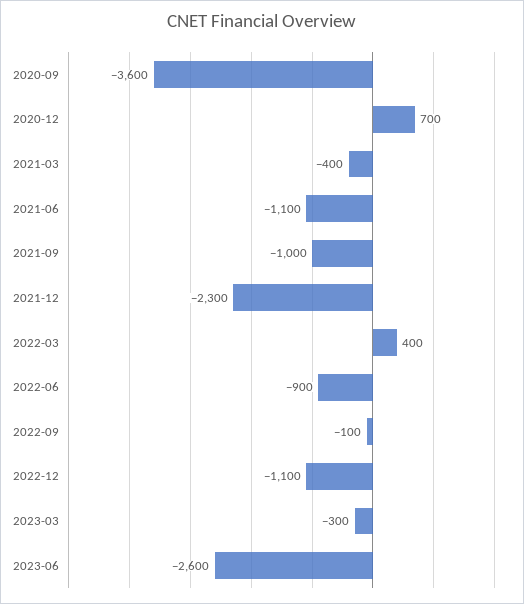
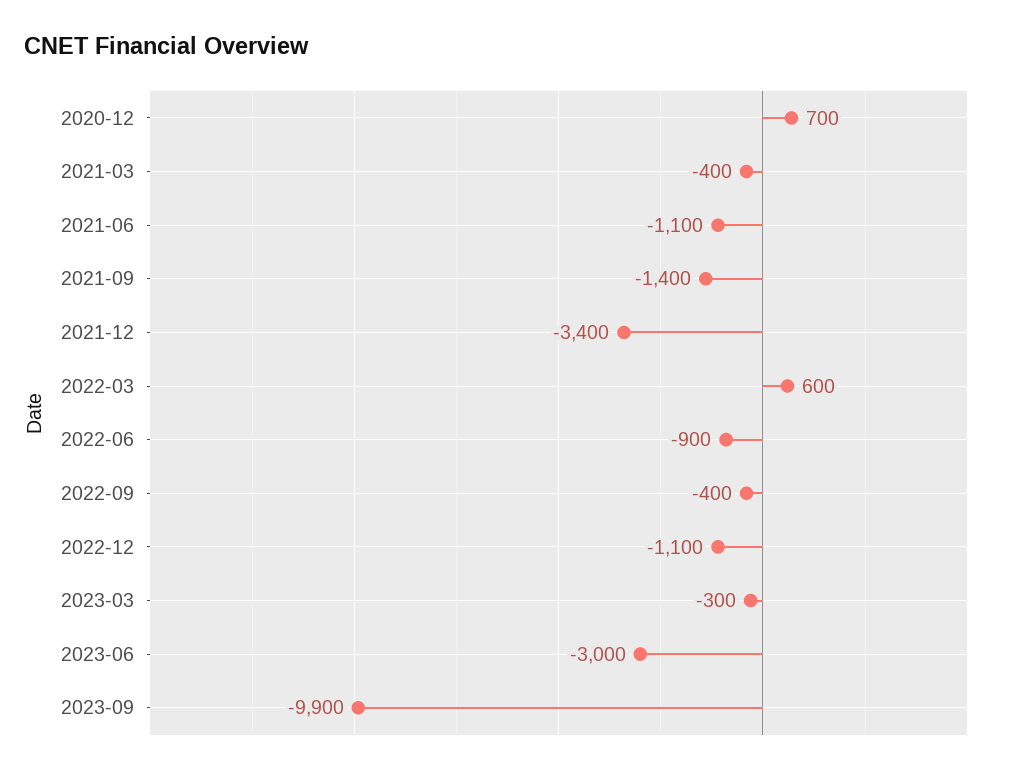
2020-09: -3600 -> none
2021-09: -1000 -> -1400
2021-12: -2300 -> -3400
2022-03: 400 -> 600
2022-09: -100 -> -400
2023-06: -2600 -> -3000
2023-09: none -> -9900

